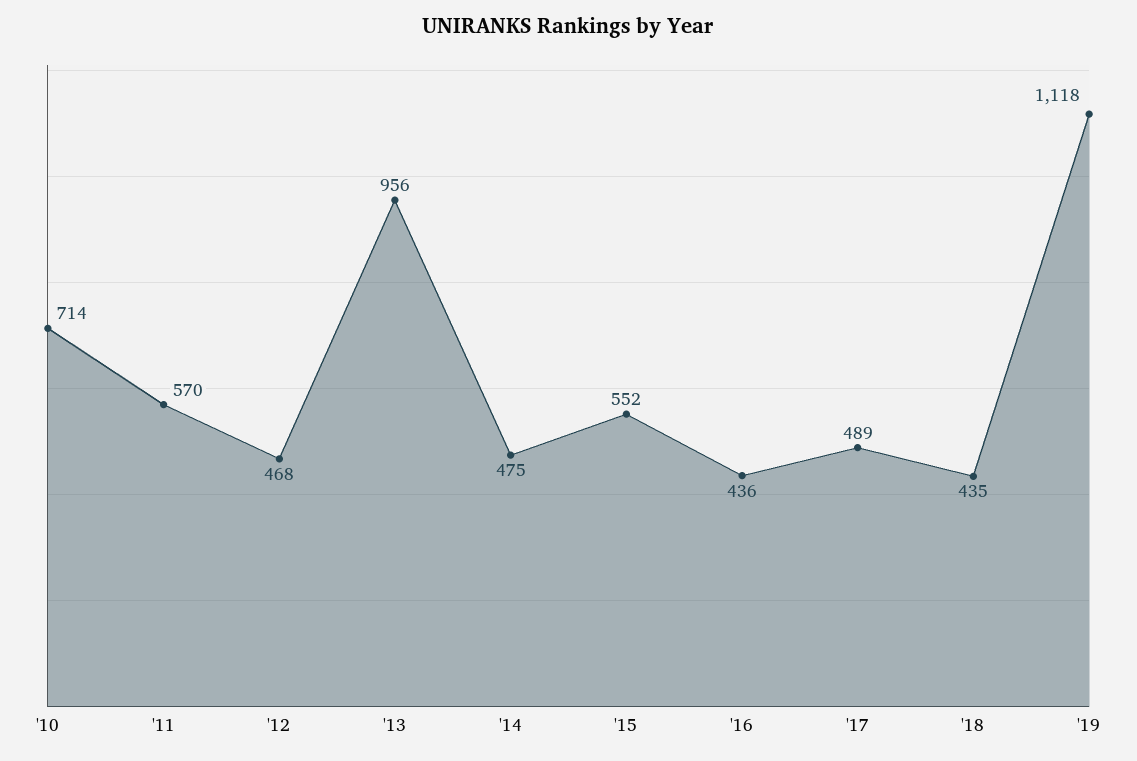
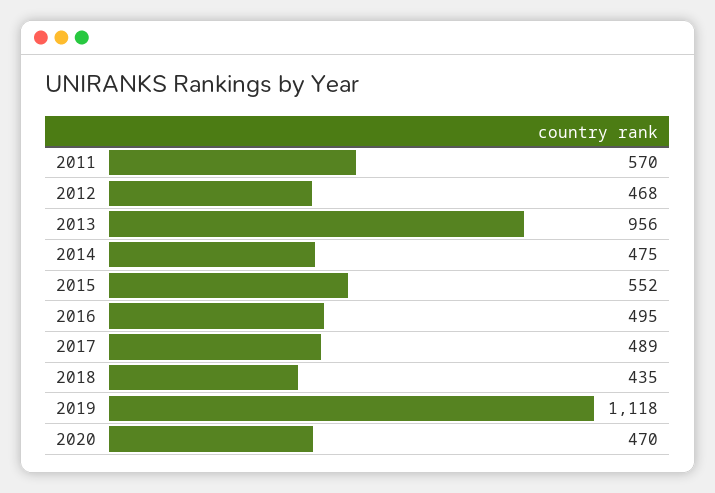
'10: 714 -> none
'16: 436 -> 495
2020: none -> 470

